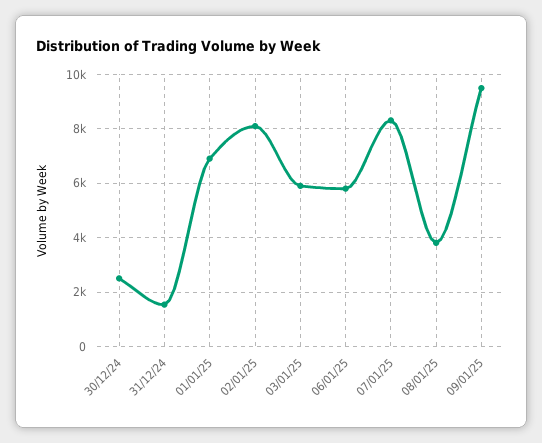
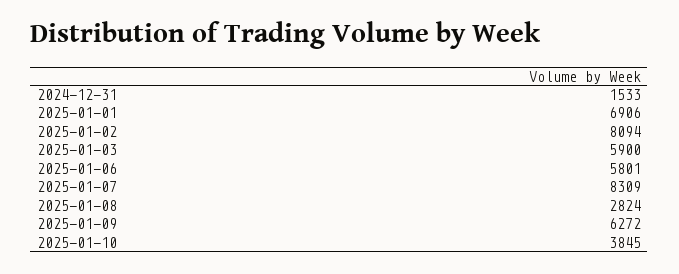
30/12/24: 2500 -> none
08/01/25: 3750 -> 2824
09/01/25: 9500 -> 6272
2025-01-10: none -> 3845

